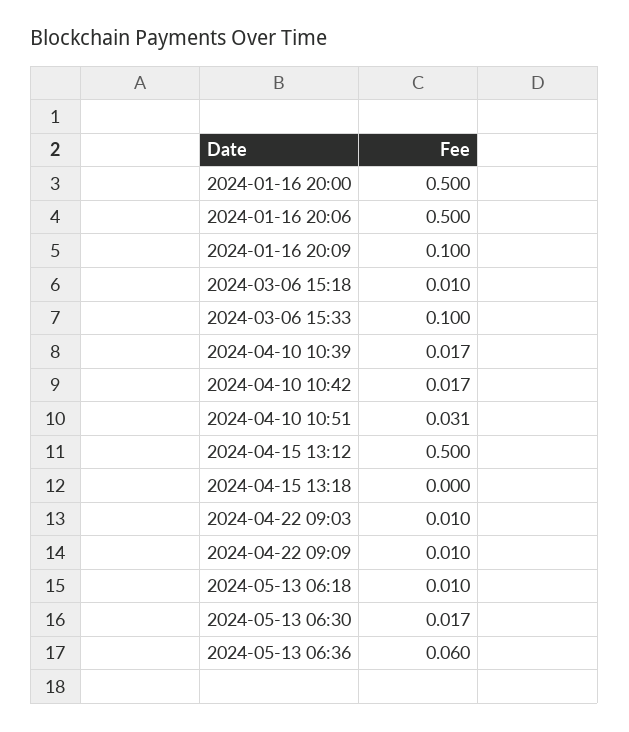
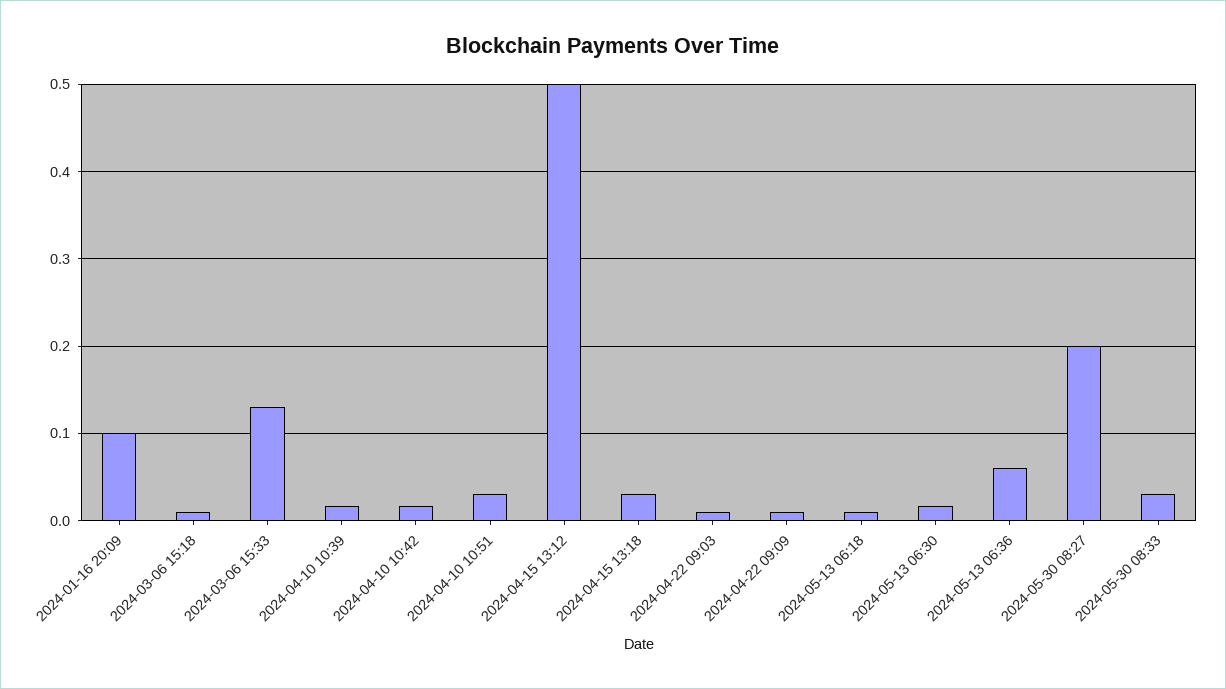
2024-01-16 20:00: 0.5 -> none
2024-01-16 20:06: 0.5 -> none
2024-03-06 15:33: 0.1 -> 0.13
2024-04-15 13:18: 0 -> 0.03
2024-05-30 08:27: none -> 0.2
2024-05-30 08:33: none -> 0.03

